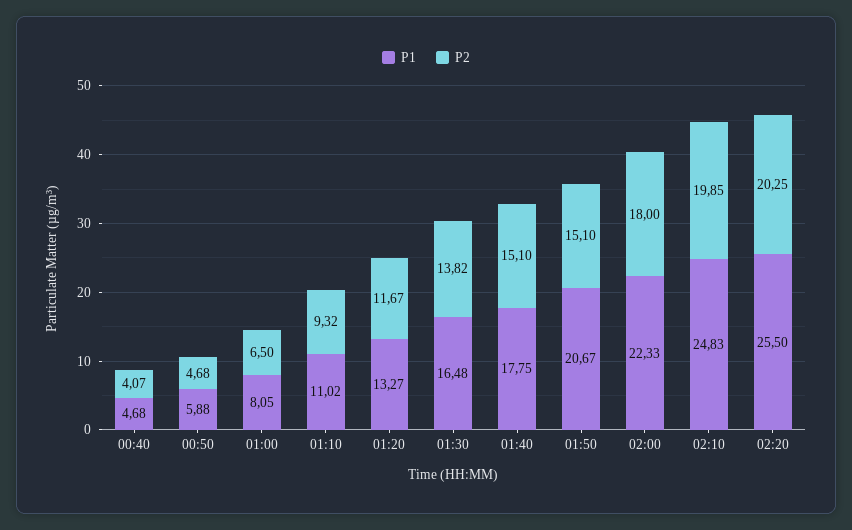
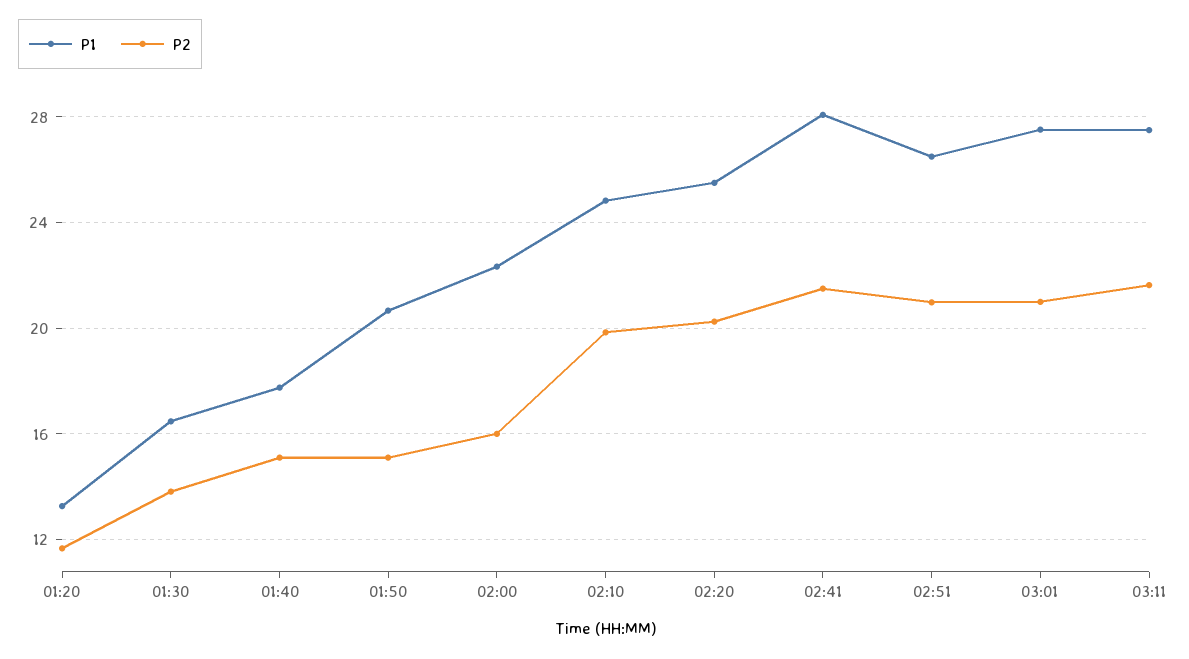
P1, 00:40: 4.68 -> none
P2, 00:40: 4.07 -> none
P1, 00:50: 5.88 -> none
P2, 00:50: 4.68 -> none
P1, 01:00: 8.05 -> none
P2, 01:00: 6.5 -> none
P1, 01:10: 11.02 -> none
P2, 01:10: 9.32 -> none
P2, 02:00: 18 -> 16
P1, 02:41: none -> 28
P2, 02:41: none -> 21.5
P1, 02:51: none -> 26.5
P2, 02:51: none -> 21
P1, 03:01: none -> 27.5
P2, 03:01: none -> 21
P1, 03:11: none -> 27.5
P2, 03:11: none -> 21.5

